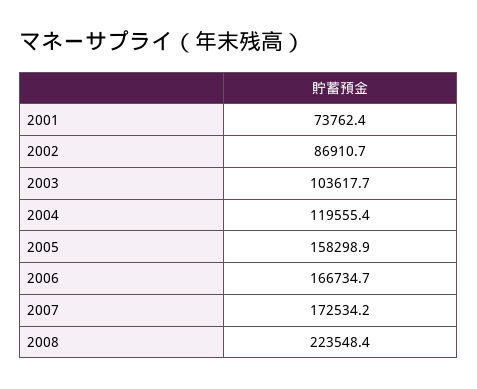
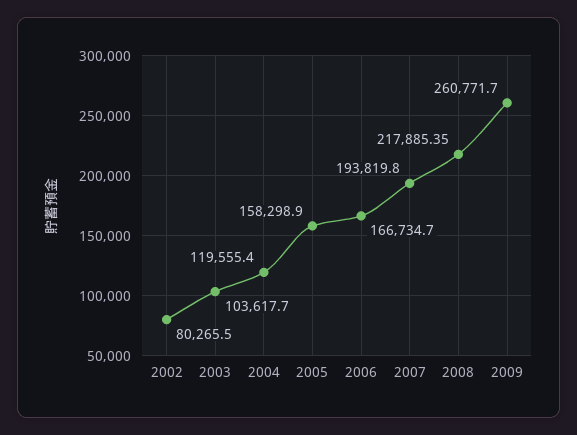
2001: 73762.4 -> none
2002: 86910.7 -> 80265.5
2007: 172534.2 -> 193819.8
2008: 223548.4 -> 217885.35
2009: none -> 260771.7

